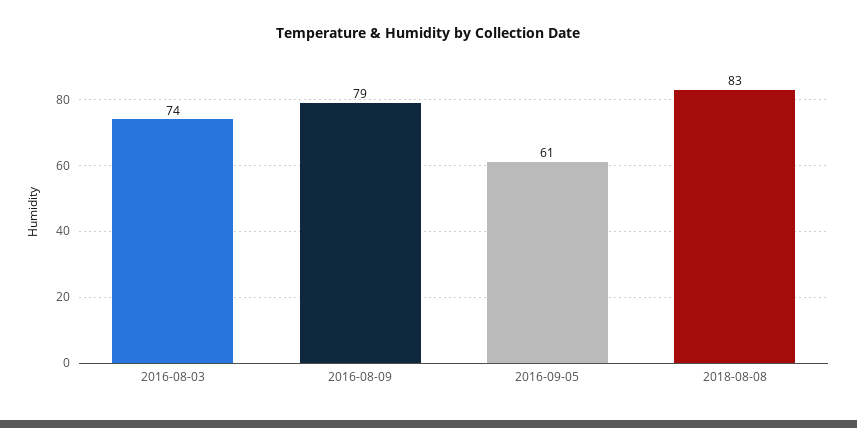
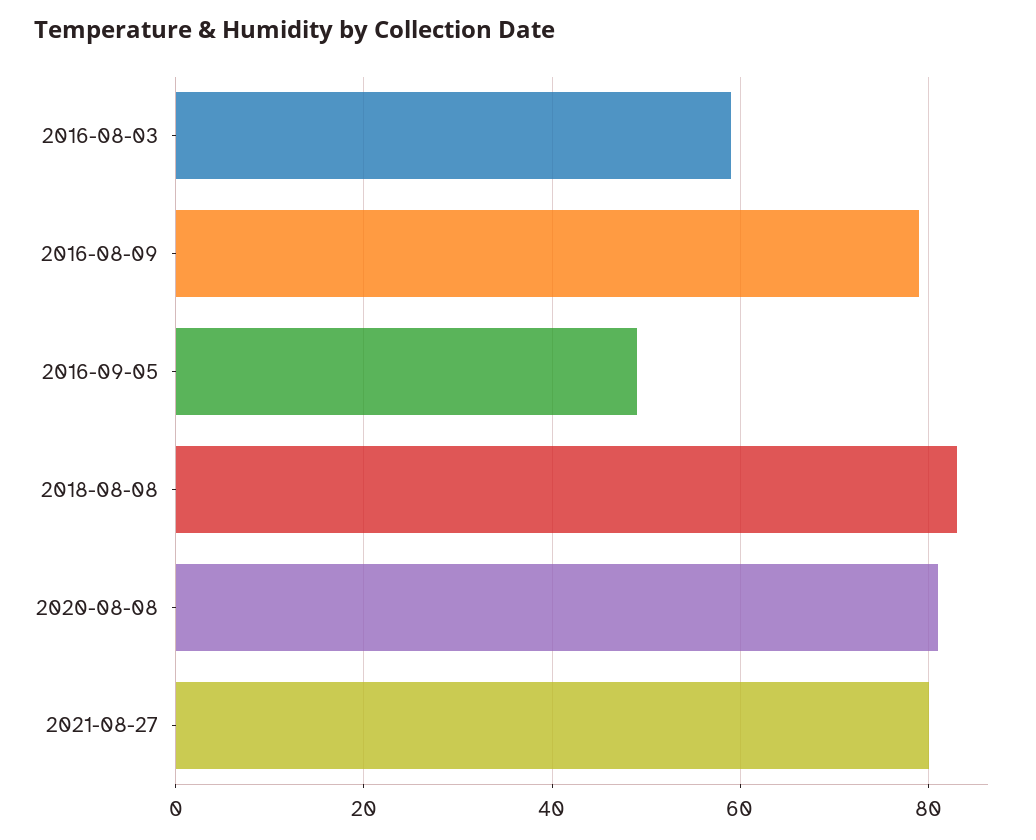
2016-08-03: 74 -> 60
2016-09-05: 61 -> 50
2020-08-08: none -> 80
2021-08-27: none -> 80

